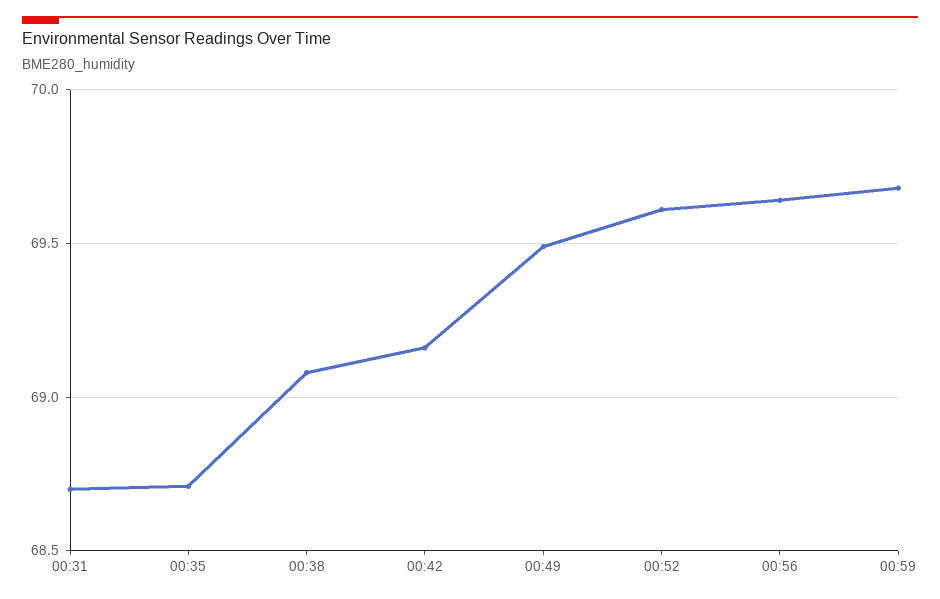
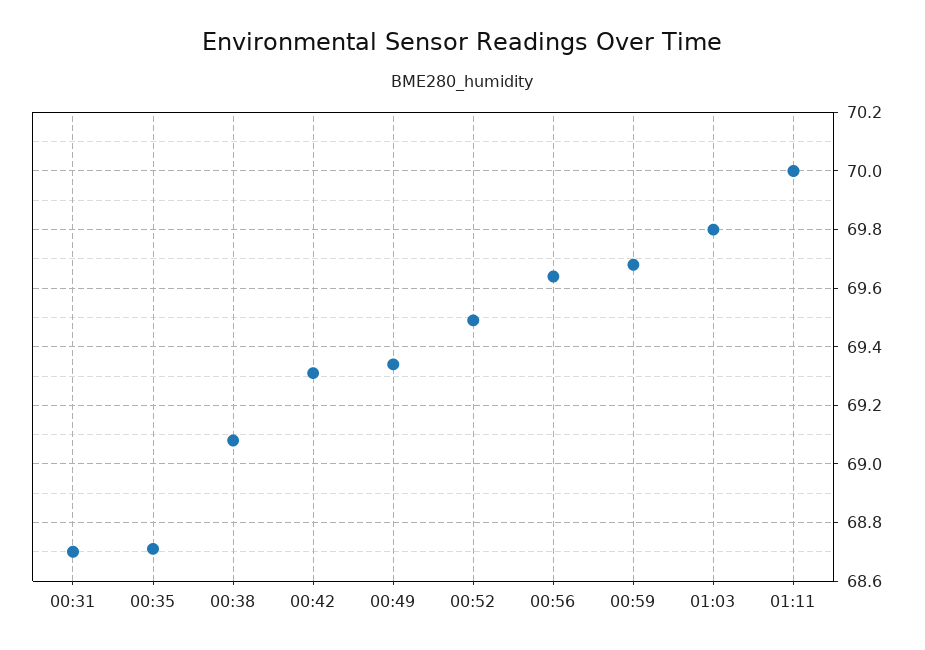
00:42: 69.15 -> 69.3
00:49: 69.5 -> 69.35
00:52: 69.6 -> 69.5
01:03: none -> 69.8
01:11: none -> 70

